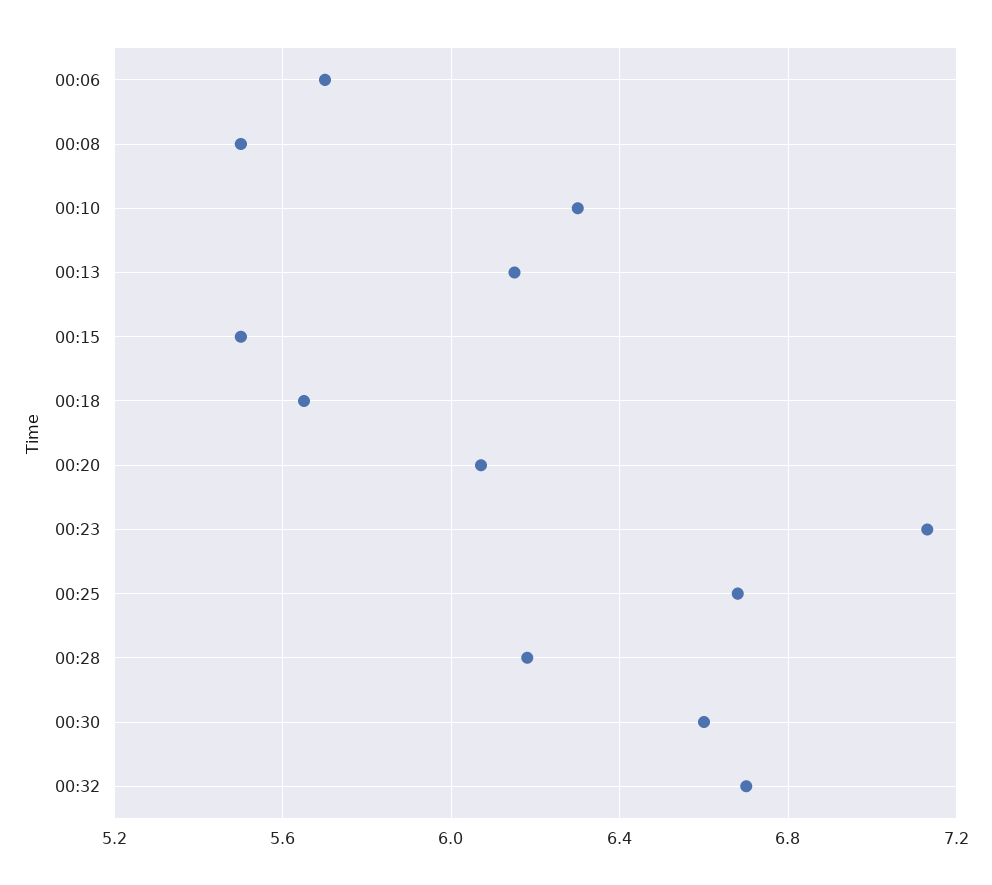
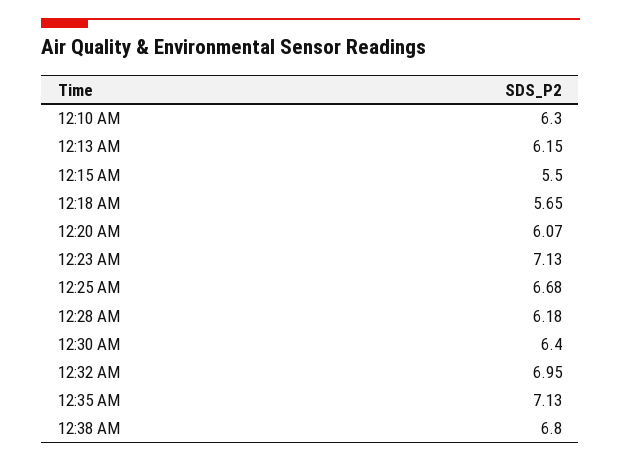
00:06: 5.7 -> none
00:08: 5.5 -> none
00:30: 6.6 -> 6.4
00:32: 6.7 -> 6.95
12:35 AM: none -> 7.13
12:38 AM: none -> 6.8

